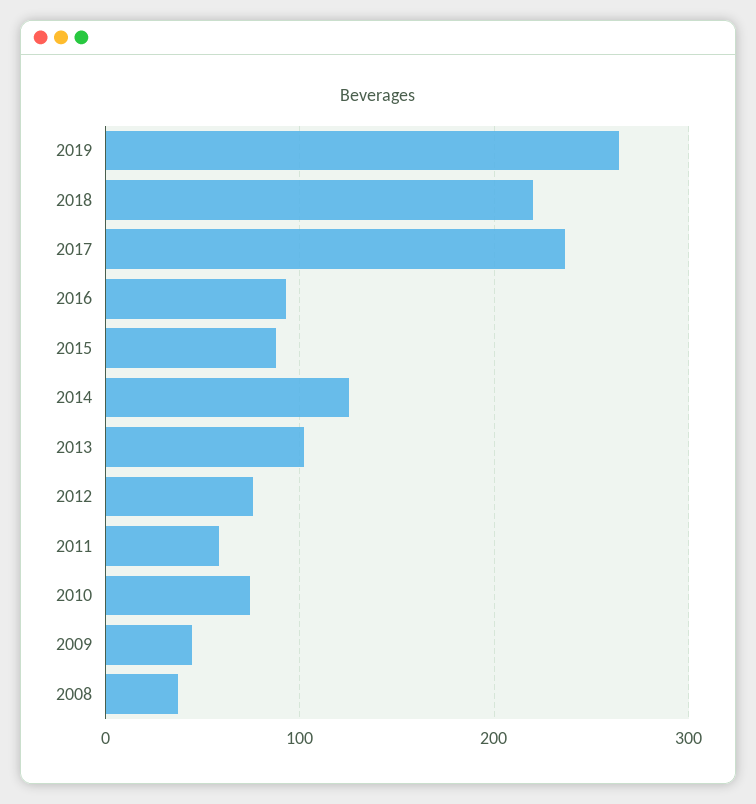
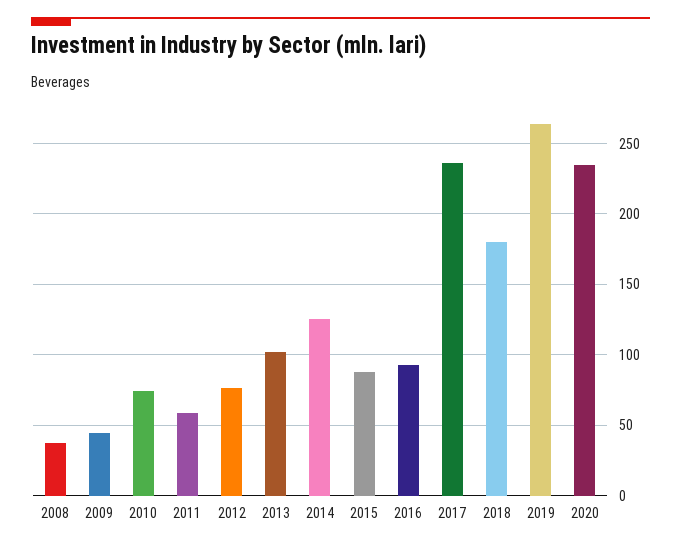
2018: 220 -> 180
2020: none -> 235

